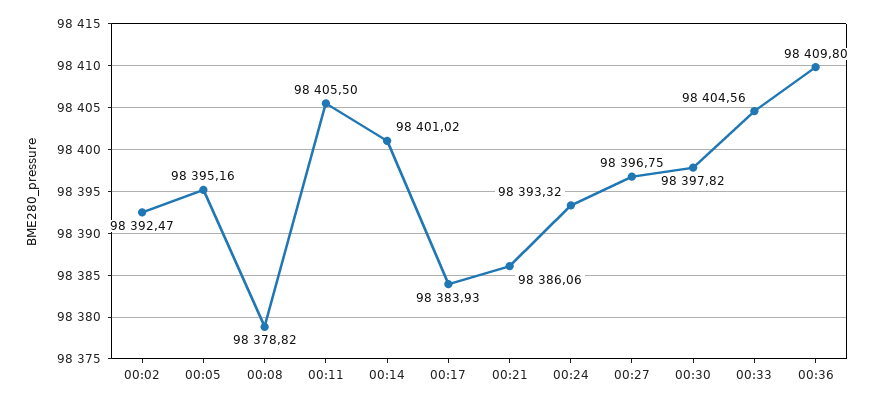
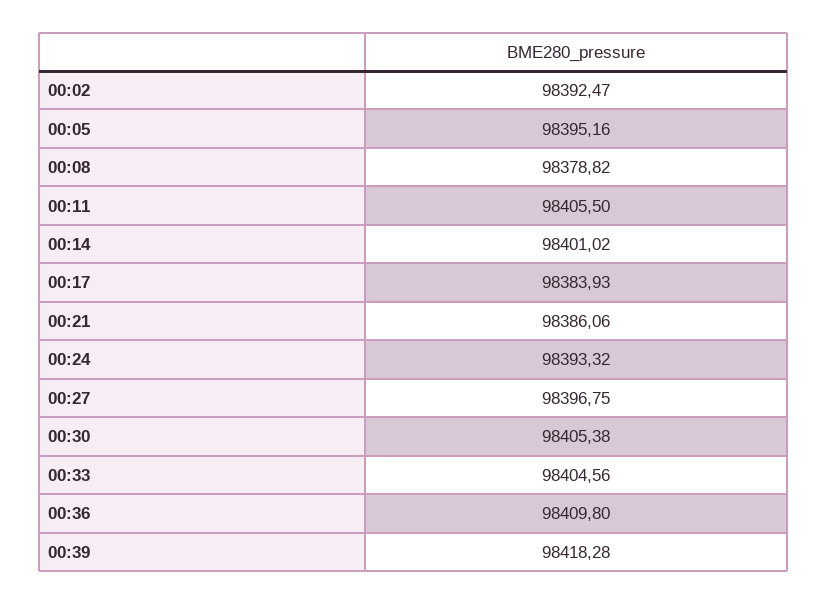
00:30: 98397.82 -> 98405.38
00:39: none -> 98418.28

